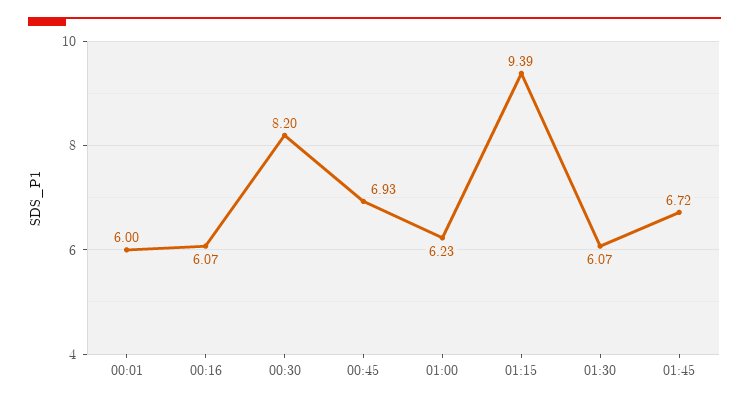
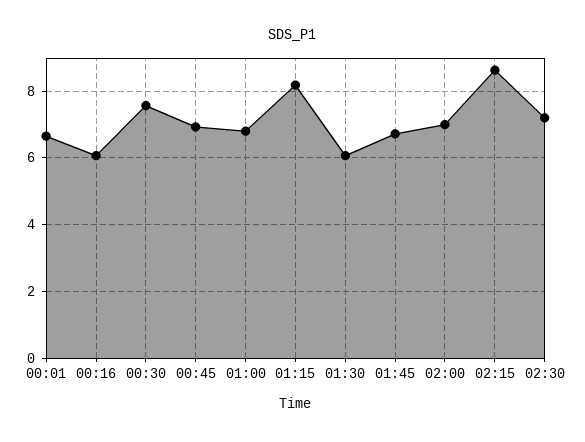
00:01: 6 -> 6.6
00:30: 8.2 -> 7.6
01:00: 6.23 -> 6.8
01:15: 9.39 -> 8.2
02:00: none -> 7
02:15: none -> 8.6
02:30: none -> 7.2

